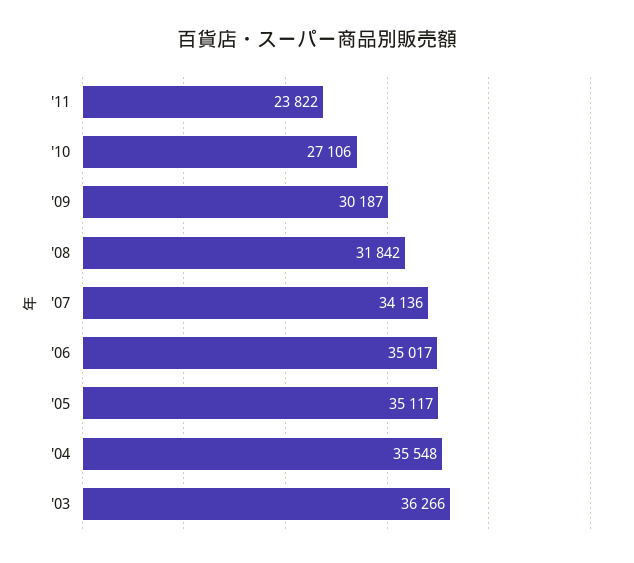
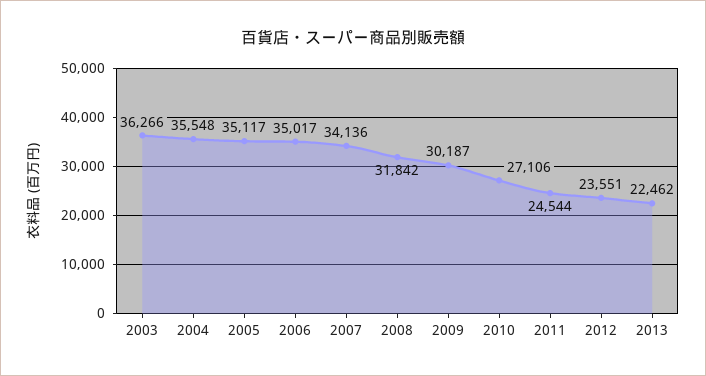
'11: 23822 -> 24544
2012: none -> 23551
2013: none -> 22462

